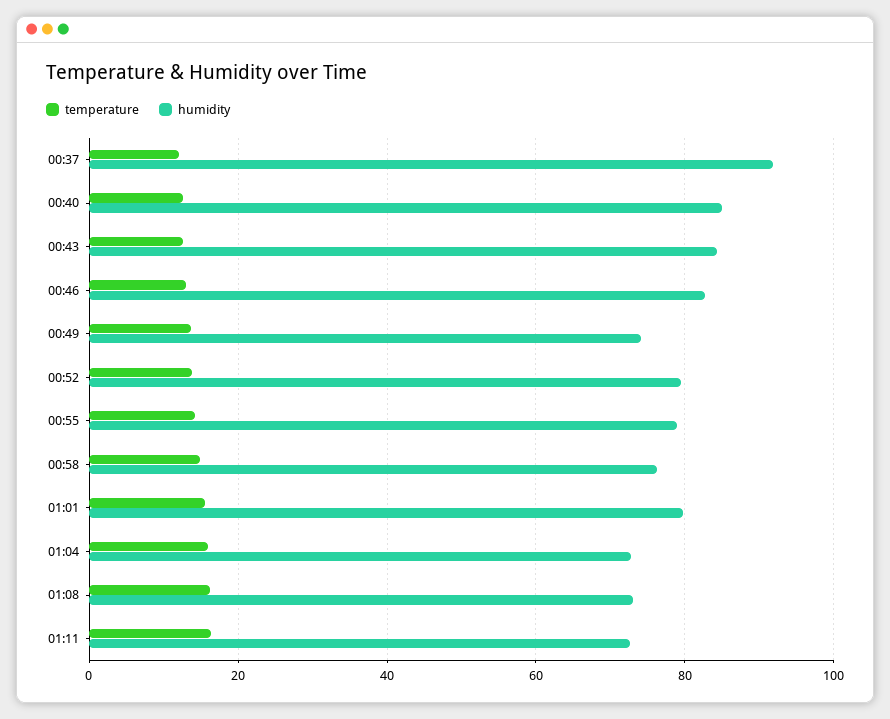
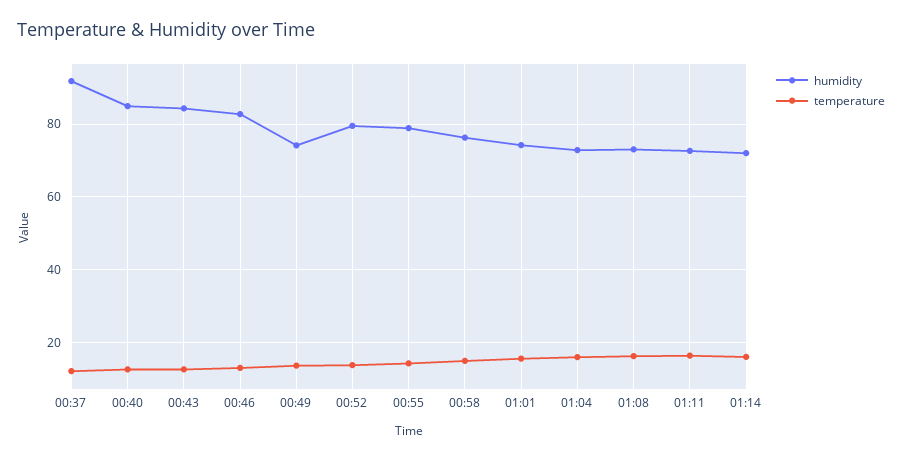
humidity, 01:01: 80 -> 74
humidity, 01:14: none -> 72
temperature, 01:14: none -> 16

